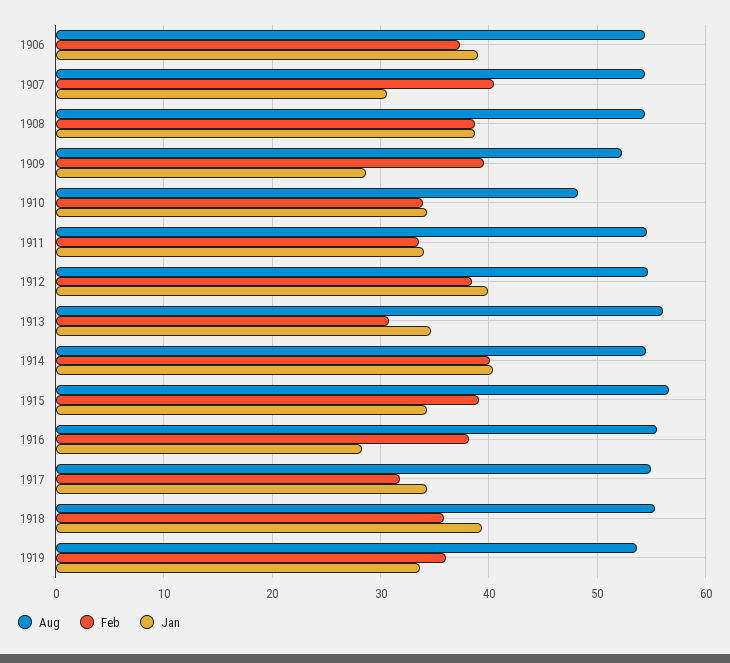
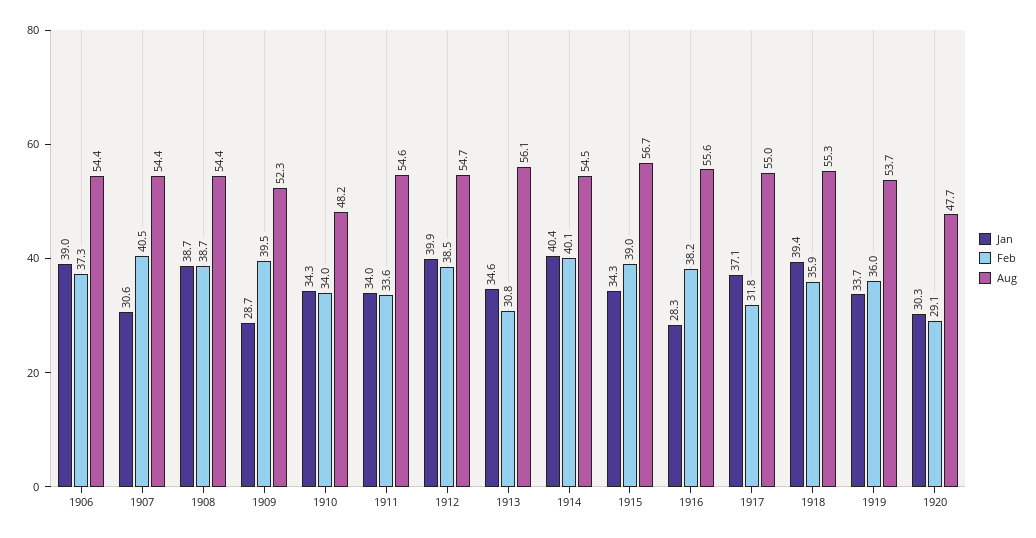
Jan, 1917: 34 -> 37.1
Jan, 1920: none -> 30.3
Feb, 1920: none -> 29.1
Aug, 1920: none -> 47.7

